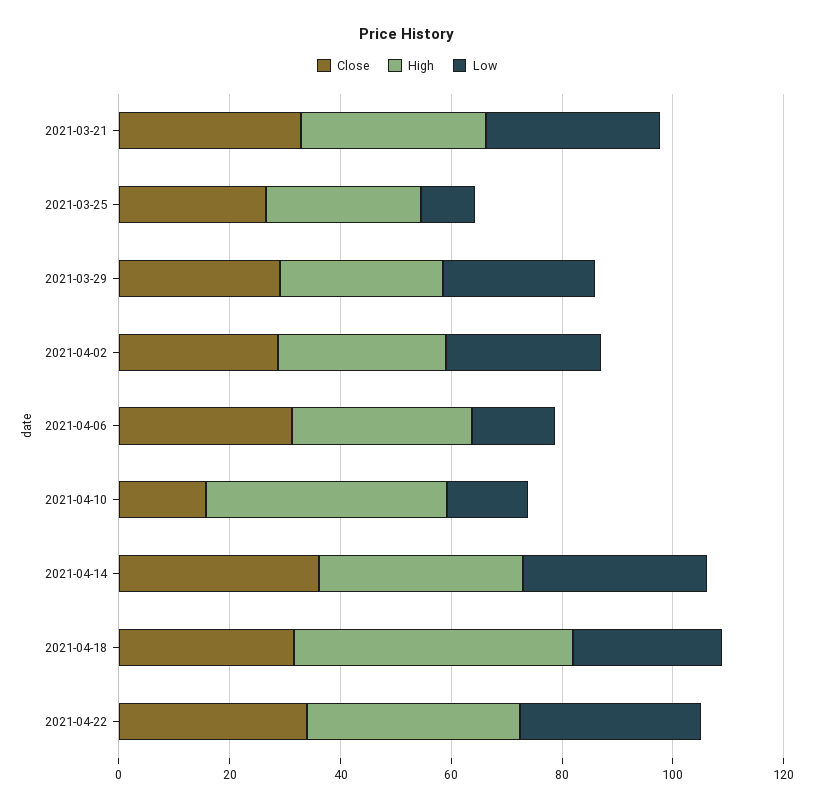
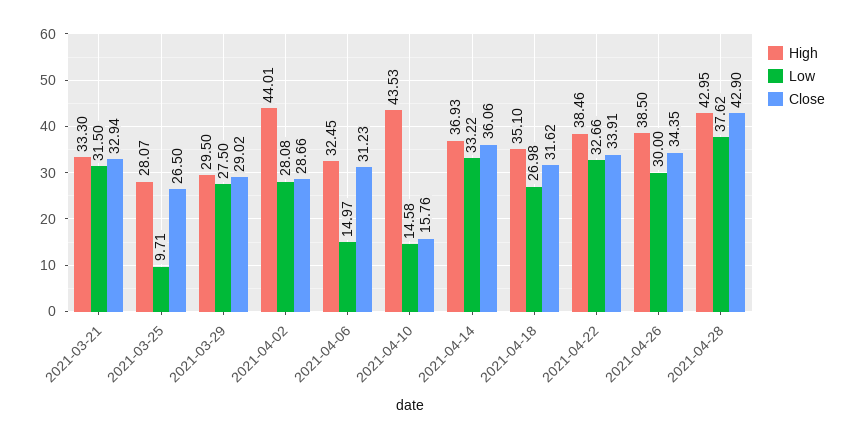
High, 2021-04-02: 30 -> 44.01
High, 2021-04-18: 50 -> 35.1
High, 2021-04-26: none -> 38.5
Low, 2021-04-26: none -> 30
Close, 2021-04-26: none -> 34.35
High, 2021-04-28: none -> 42.95
Low, 2021-04-28: none -> 37.62
Close, 2021-04-28: none -> 42.9

